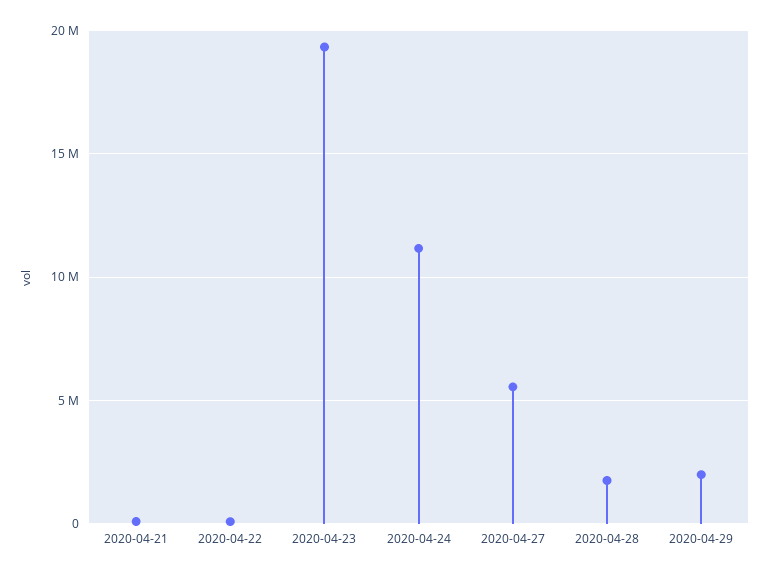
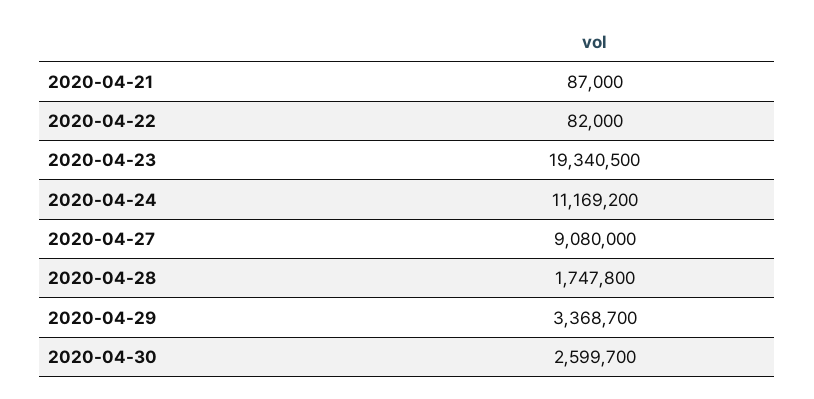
2020-04-27: 5500000 -> 9080000
2020-04-29: 2000000 -> 3368700
2020-04-30: none -> 2599700

